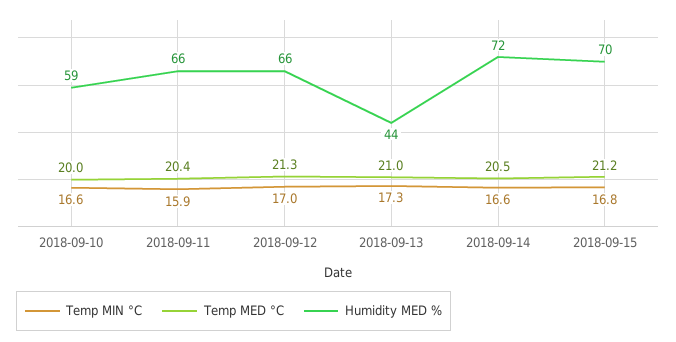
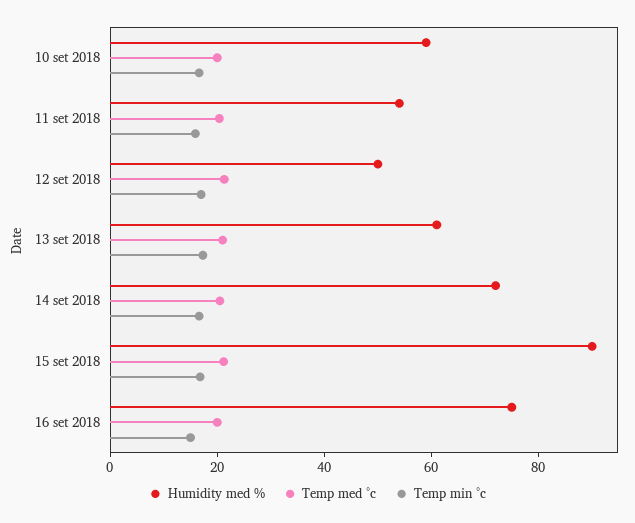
Humidity MED %, 2018-09-11: 66 -> 55
Humidity MED %, 2018-09-12: 66 -> 50
Humidity MED %, 2018-09-13: 44 -> 60
Humidity MED %, 2018-09-15: 70 -> 90
Humidity MED %, 16 set 2018: none -> 75
Temp MED °C, 16 set 2018: none -> 20
Temp MIN °C, 16 set 2018: none -> 15

